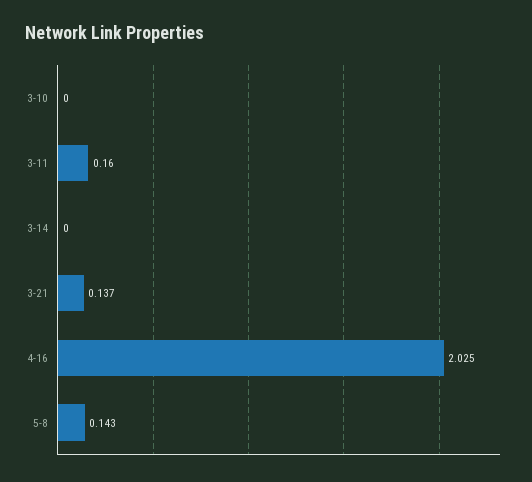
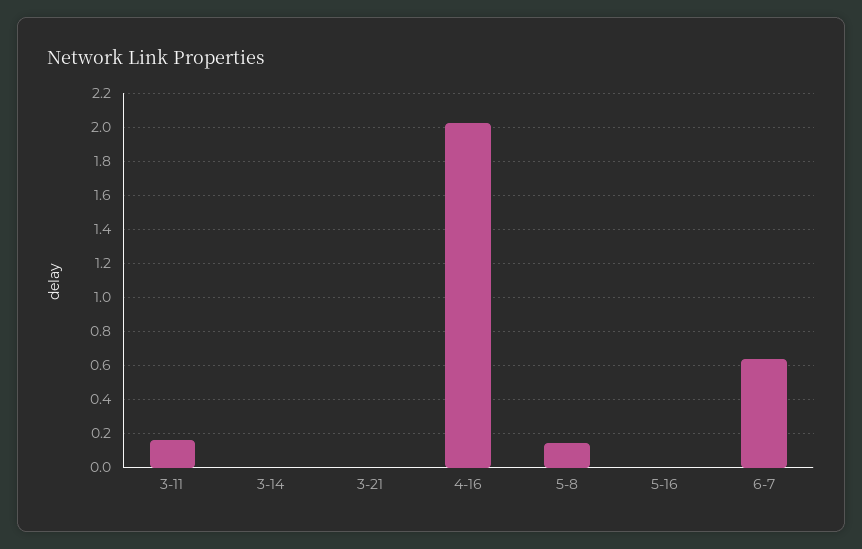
3-10: 0 -> none
3-21: 0.137 -> 0
5-16: none -> 0
6-7: none -> 0.65

